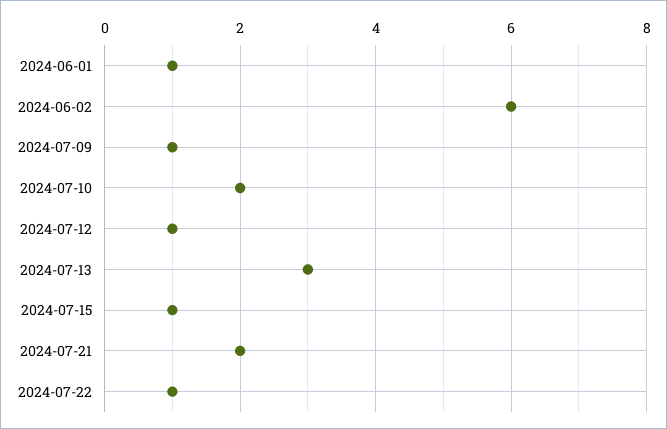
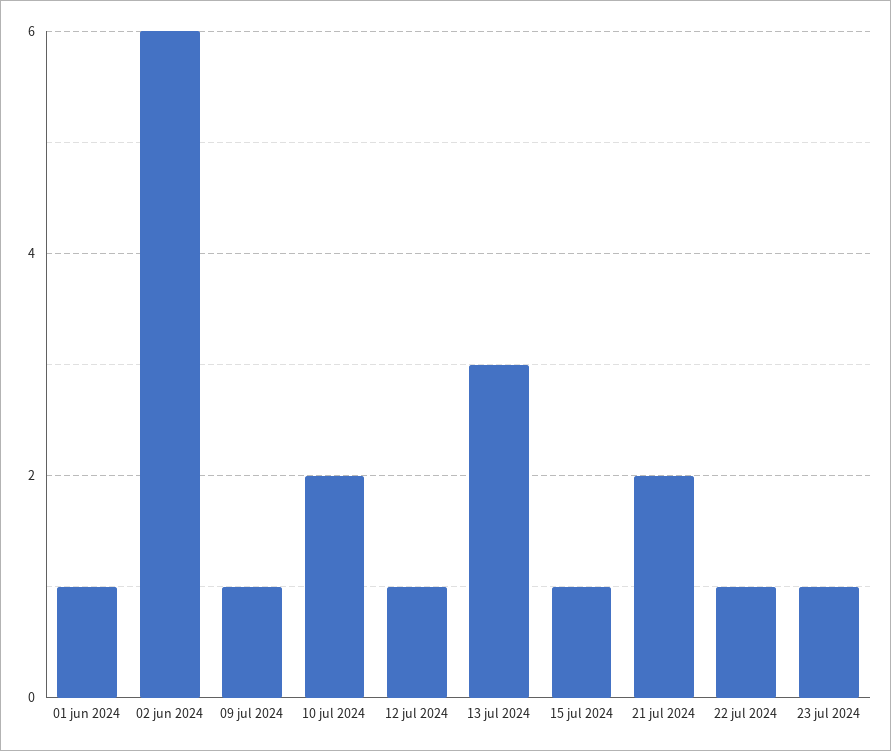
23 jul 2024: none -> 1

